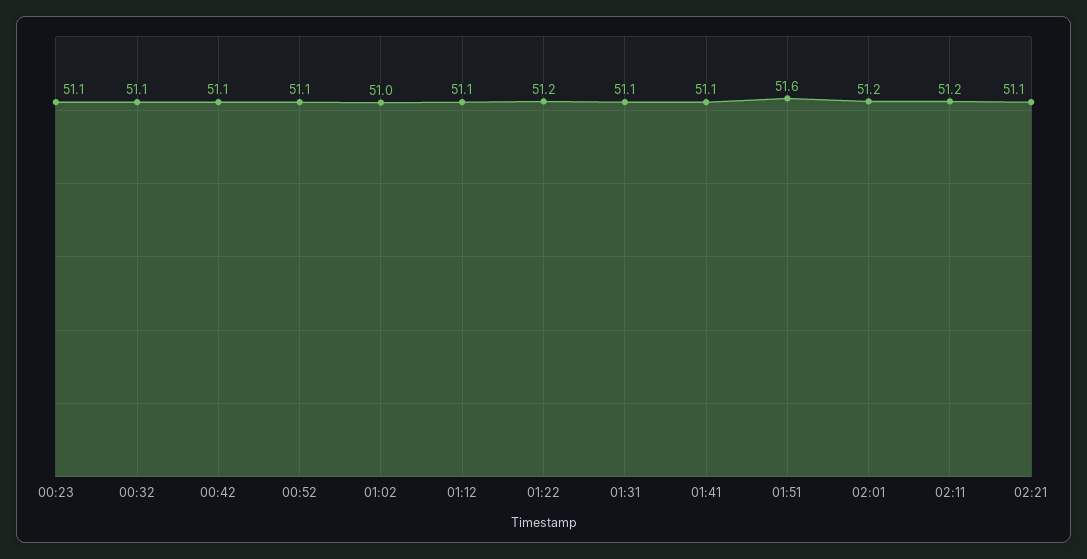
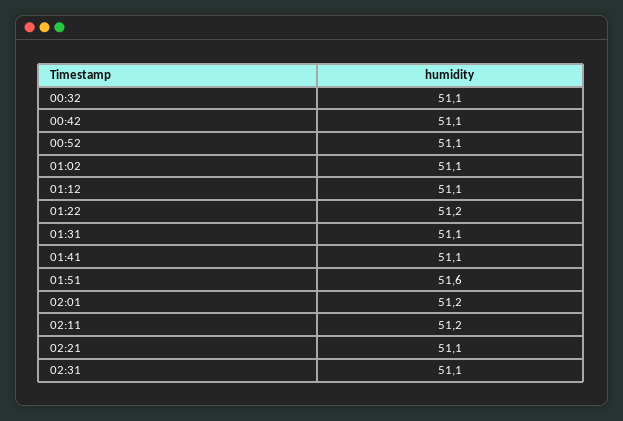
00:23: 51.1 -> none
01:02: 51 -> 51.1
02:31: none -> 51.1

